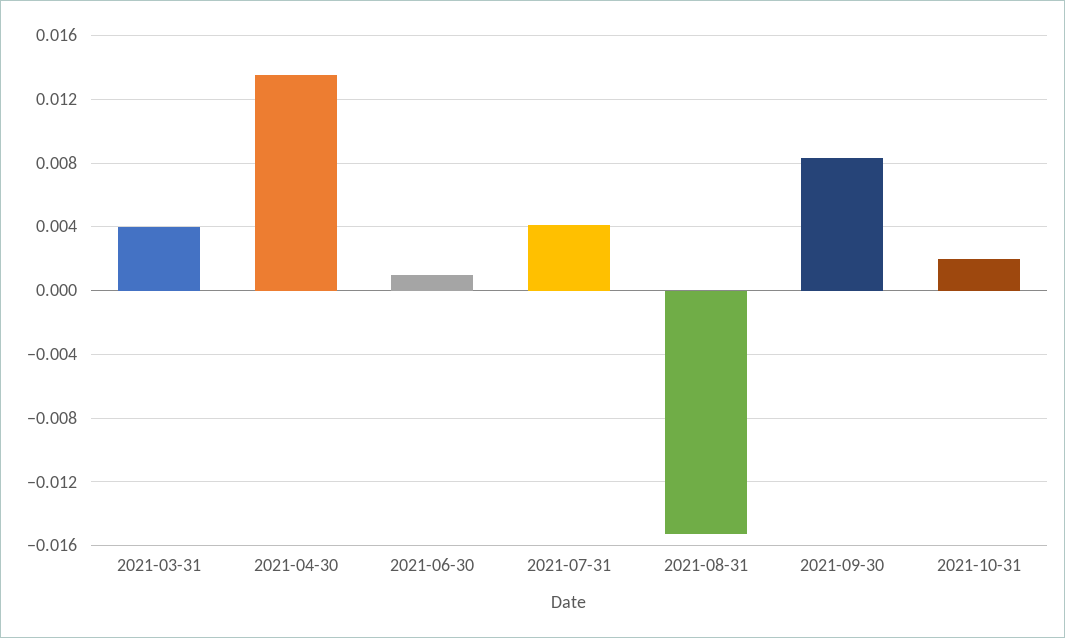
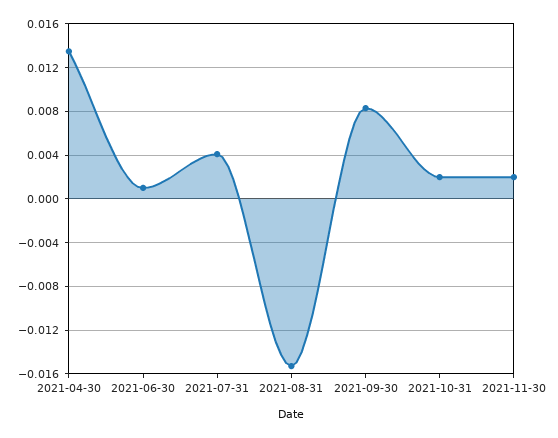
2021-03-31: 0.004 -> none
2021-11-30: none -> 0.002

